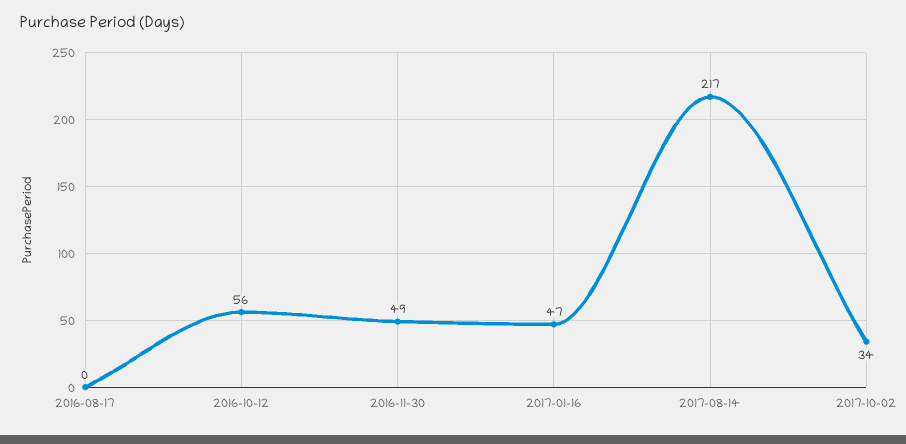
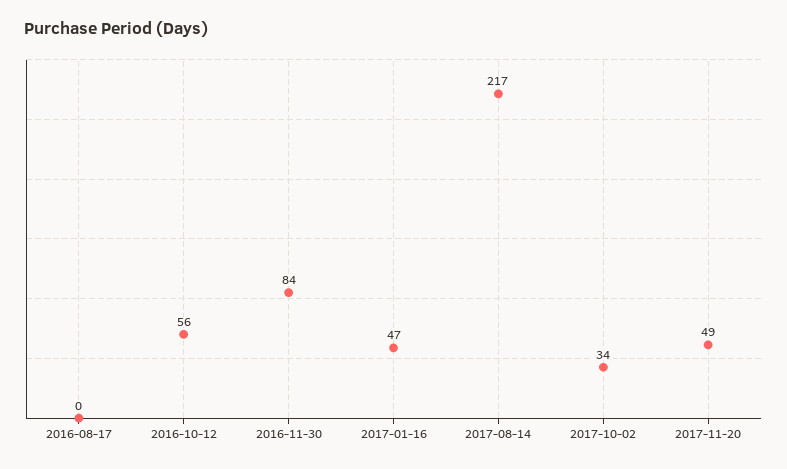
2016-11-30: 49 -> 84
2017-11-20: none -> 49

